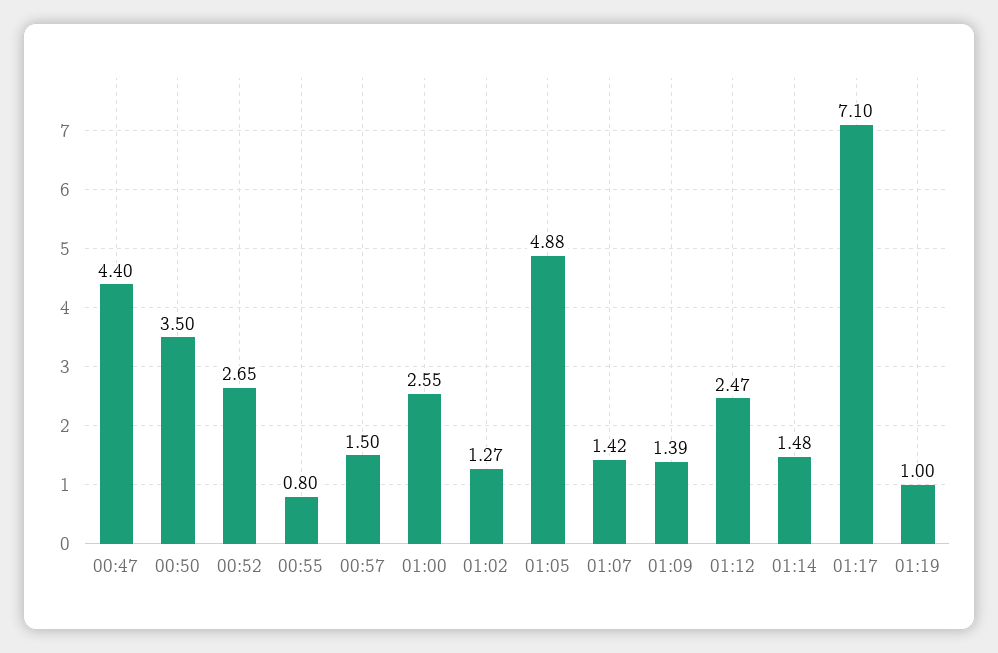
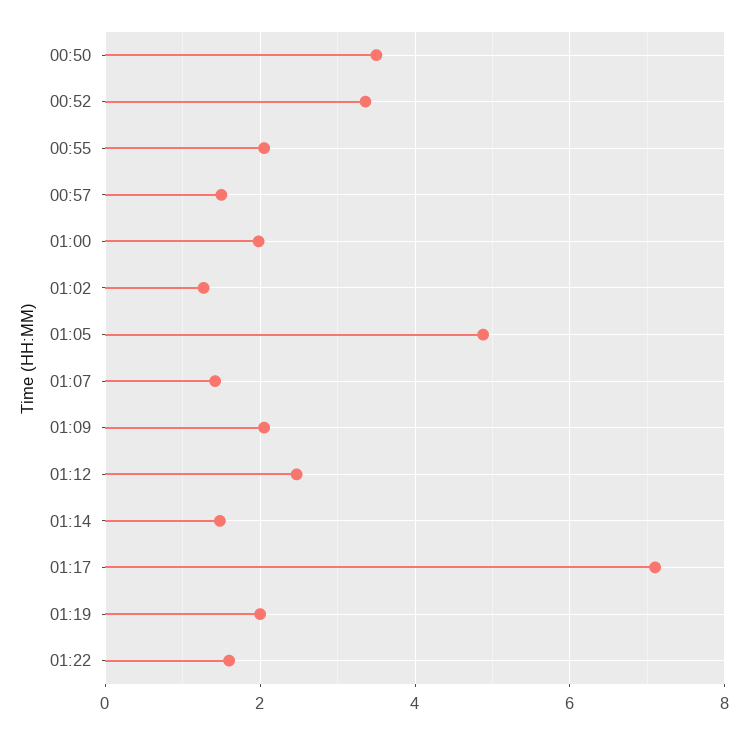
00:47: 4.4 -> none
00:52: 2.65 -> 3.4
00:55: 0.8 -> 2
01:00: 2.55 -> 2
01:09: 1.39 -> 2
01:19: 1 -> 2
01:22: none -> 1.6

